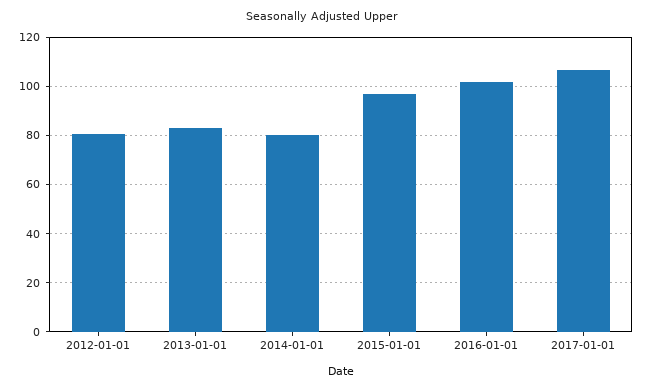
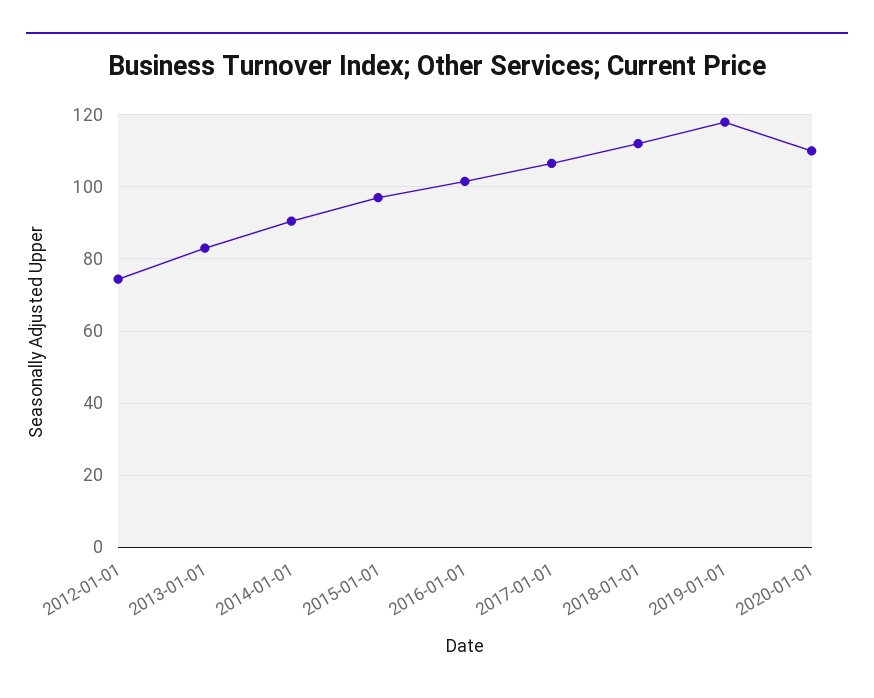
2012-01-01: 80 -> 74
2014-01-01: 80 -> 90
2018-01-01: none -> 112
2019-01-01: none -> 118
2020-01-01: none -> 110

